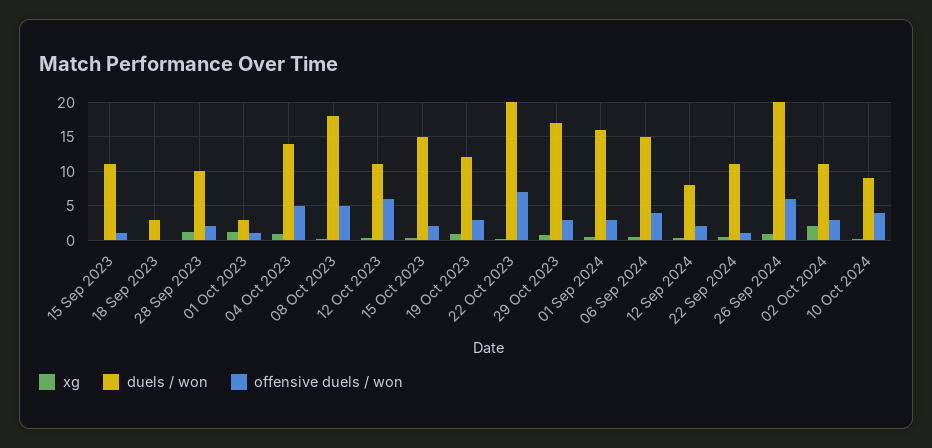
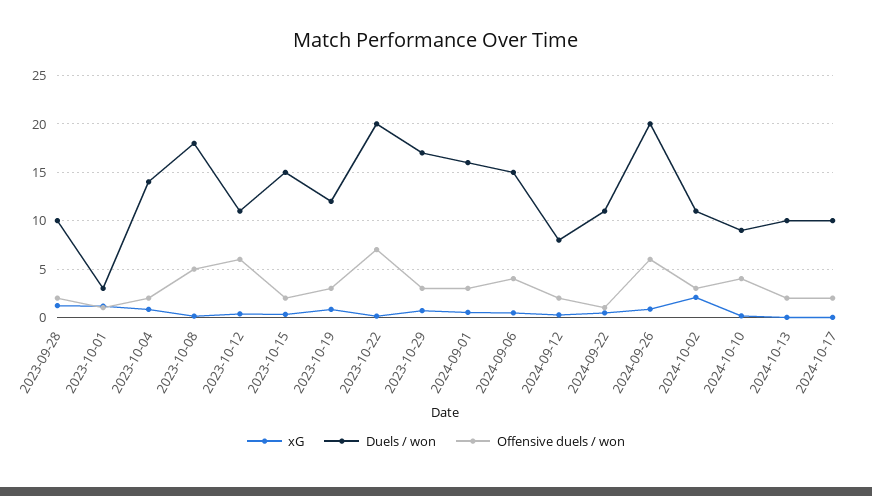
xg, 15 Sep 2023: 0 -> none
duels / won, 15 Sep 2023: 11 -> none
offensive duels / won, 15 Sep 2023: 1 -> none
xg, 18 Sep 2023: 0 -> none
duels / won, 18 Sep 2023: 3 -> none
offensive duels / won, 18 Sep 2023: 0 -> none
offensive duels / won, 04 Oct 2023: 5 -> 2
xg, 2024-10-13: none -> 0
duels / won, 2024-10-13: none -> 10
offensive duels / won, 2024-10-13: none -> 2
xg, 2024-10-17: none -> 0
duels / won, 2024-10-17: none -> 10
offensive duels / won, 2024-10-17: none -> 2

